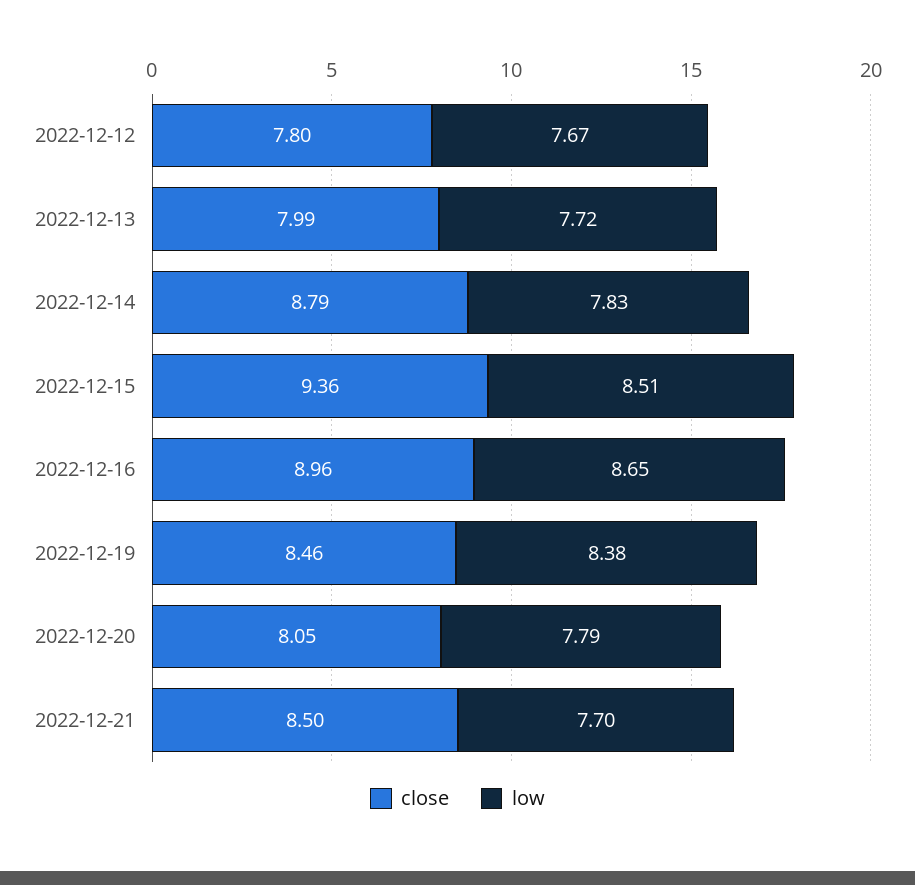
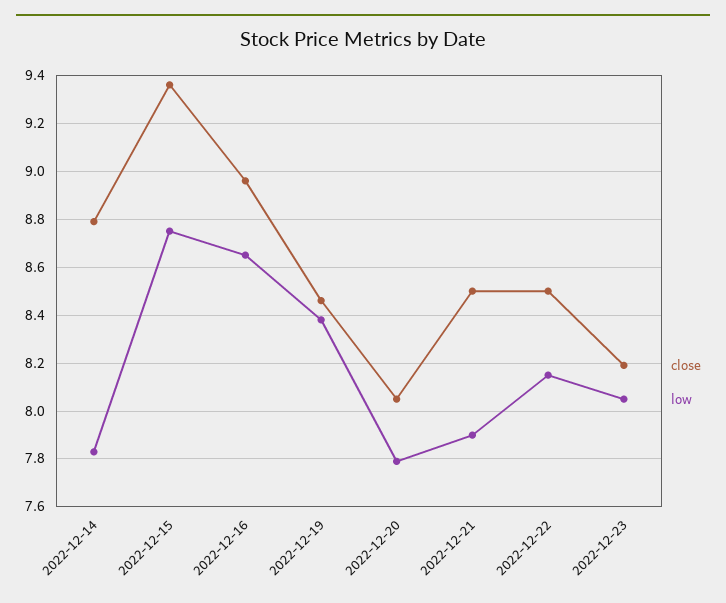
close, 2022-12-12: 7.8 -> none
low, 2022-12-12: 7.67 -> none
close, 2022-12-13: 7.99 -> none
low, 2022-12-13: 7.72 -> none
low, 2022-12-15: 8.51 -> 8.75
low, 2022-12-21: 7.7 -> 7.9
close, 2022-12-22: none -> 8.5
low, 2022-12-22: none -> 8.15
close, 2022-12-23: none -> 8.2
low, 2022-12-23: none -> 8.05

